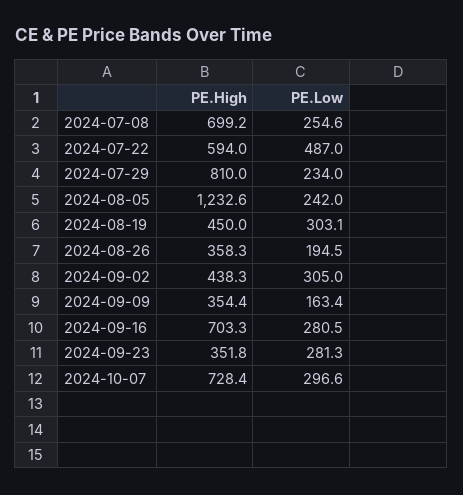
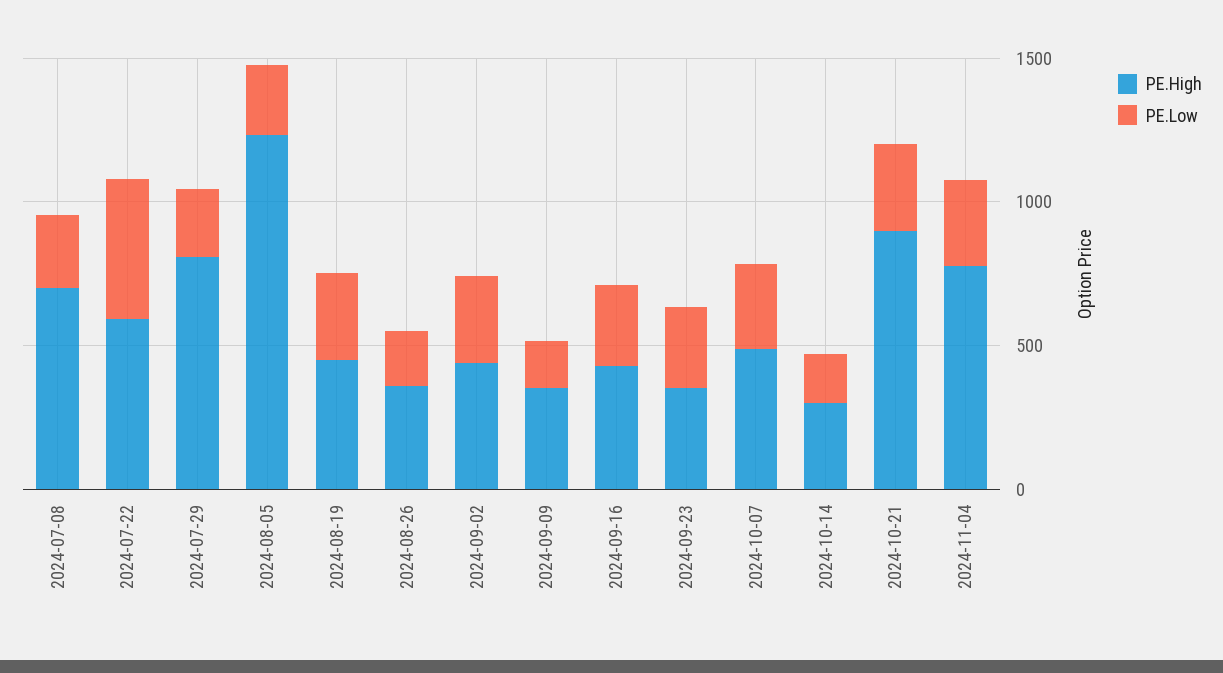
PE.High, 2024-09-16: 703.3 -> 400
PE.High, 2024-10-07: 728.4 -> 500
PE.High, 2024-10-14: none -> 300
PE.Low, 2024-10-14: none -> 200
PE.High, 2024-10-21: none -> 900
PE.Low, 2024-10-21: none -> 300
PE.High, 2024-11-04: none -> 800
PE.Low, 2024-11-04: none -> 300

